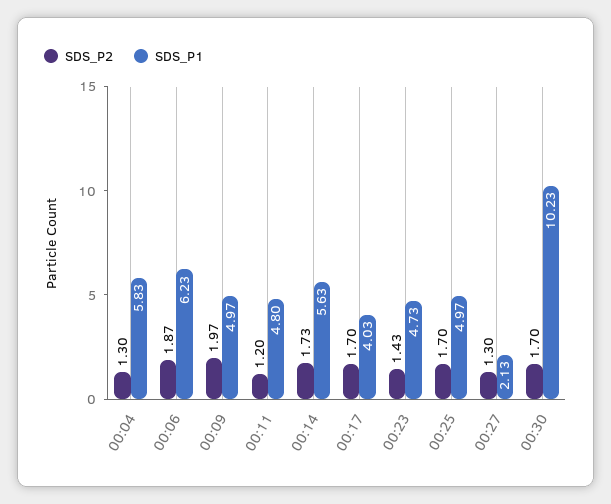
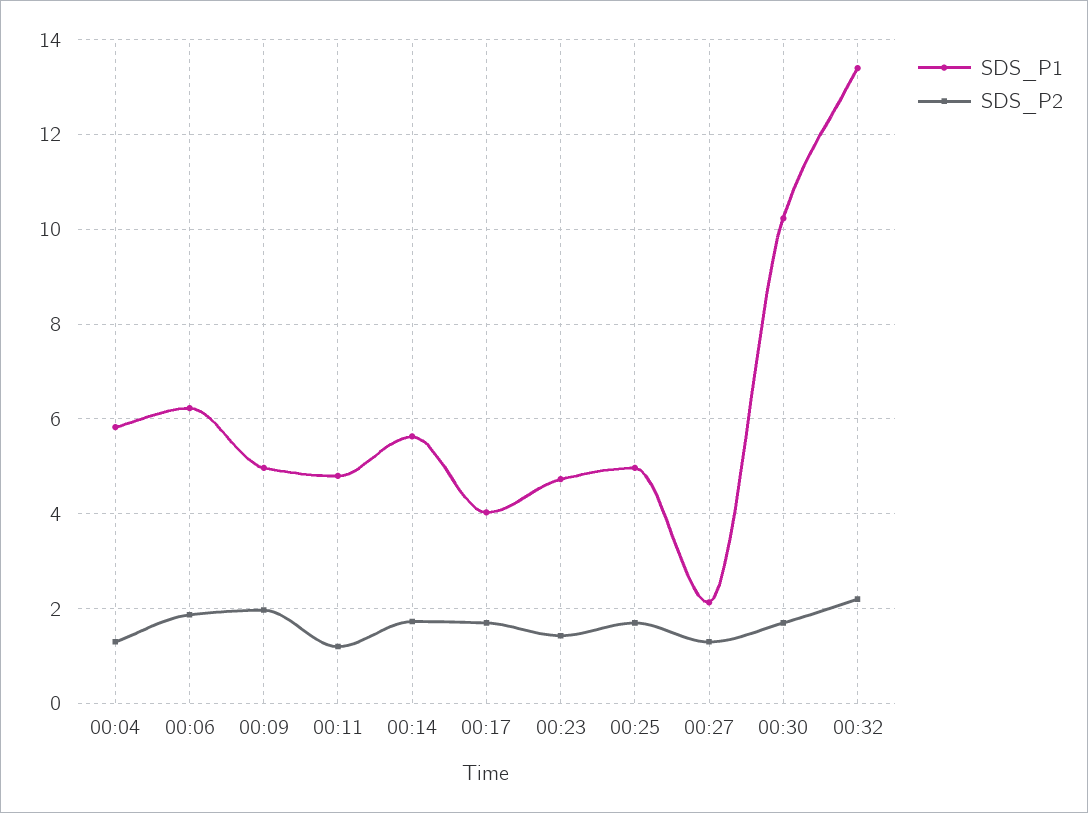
SDS_P1, 00:32: none -> 13.4
SDS_P2, 00:32: none -> 2.2

